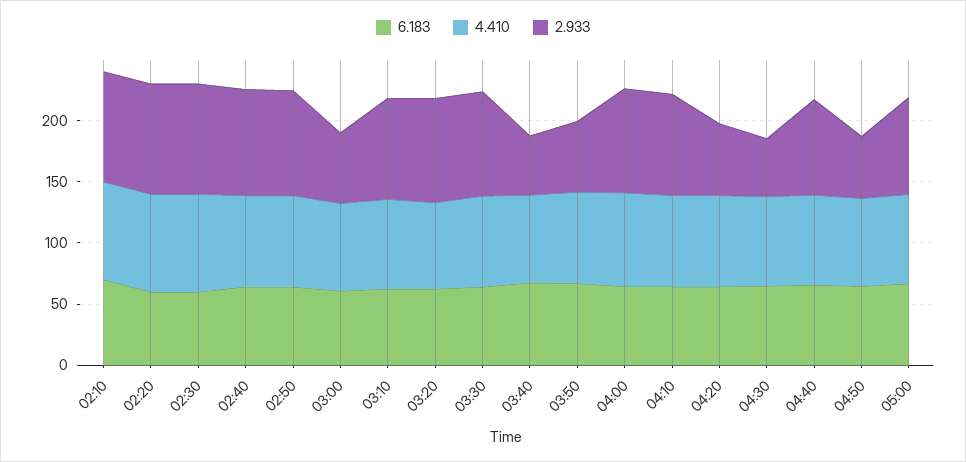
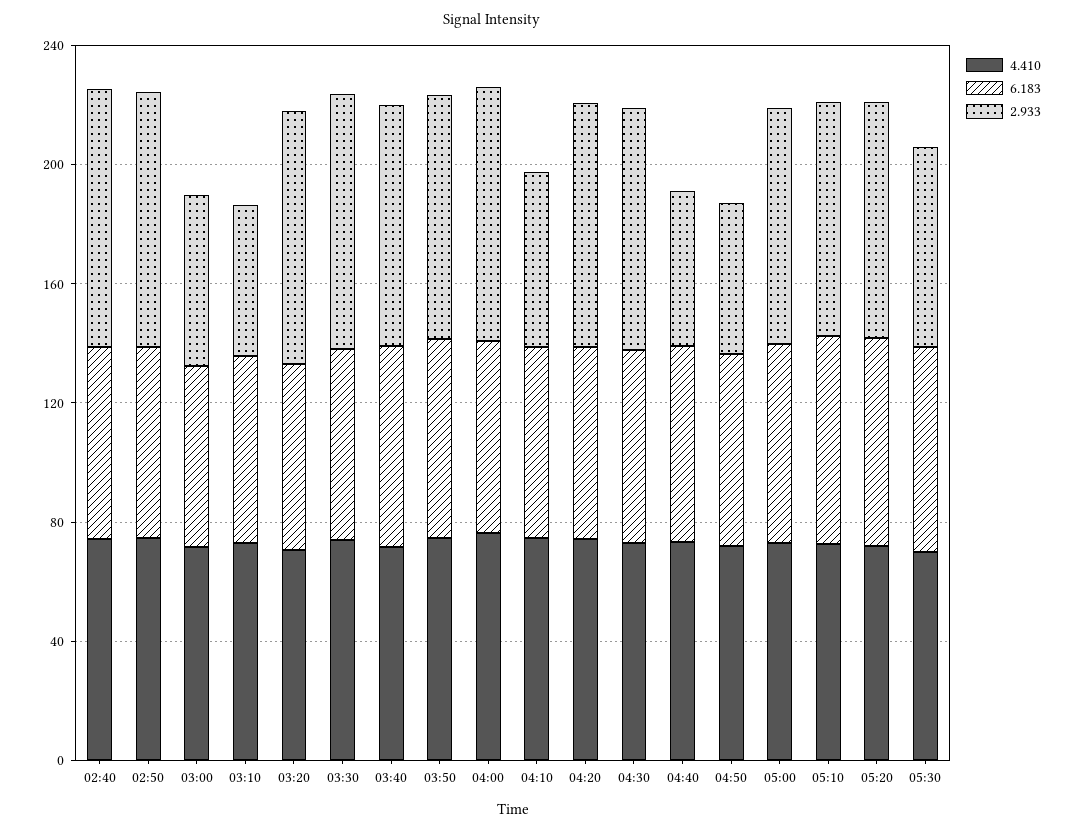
6.183, 02:10: 70 -> none
4.410, 02:10: 80 -> none
2.933, 02:10: 90 -> none
6.183, 02:20: 60 -> none
4.410, 02:20: 80 -> none
2.933, 02:20: 90 -> none
6.183, 02:30: 60 -> none
4.410, 02:30: 80 -> none
2.933, 02:30: 90 -> none
2.933, 03:10: 80 -> 50
2.933, 03:40: 50 -> 80
2.933, 03:50: 60 -> 80
2.933, 04:10: 80 -> 60
2.933, 04:20: 60 -> 80
2.933, 04:30: 50 -> 80
2.933, 04:40: 80 -> 50
4.410, 05:10: none -> 70
6.183, 05:10: none -> 70
2.933, 05:10: none -> 80
4.410, 05:20: none -> 70
6.183, 05:20: none -> 70
2.933, 05:20: none -> 80
4.410, 05:30: none -> 70
6.183, 05:30: none -> 70
2.933, 05:30: none -> 70

